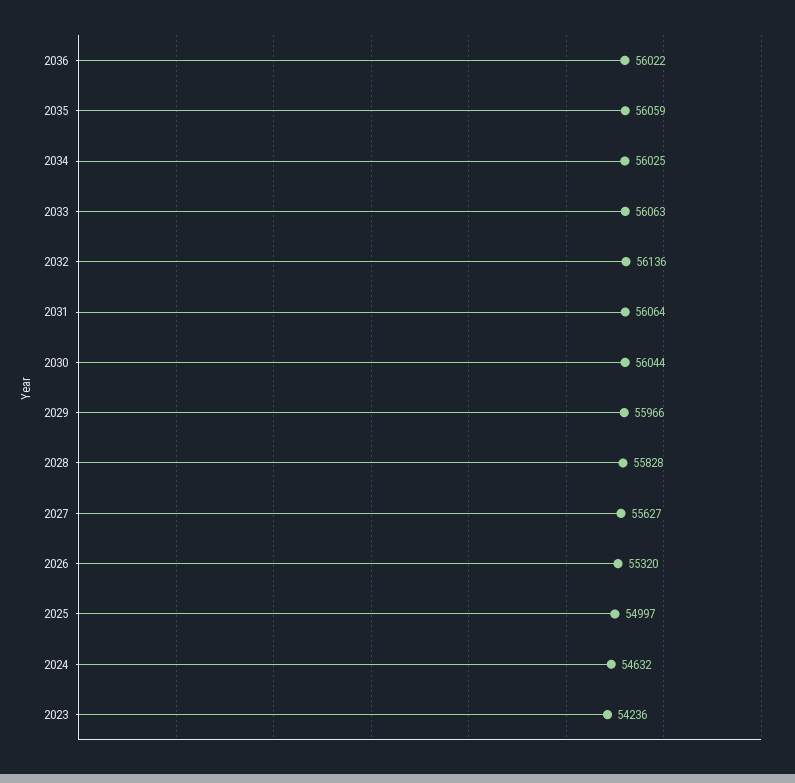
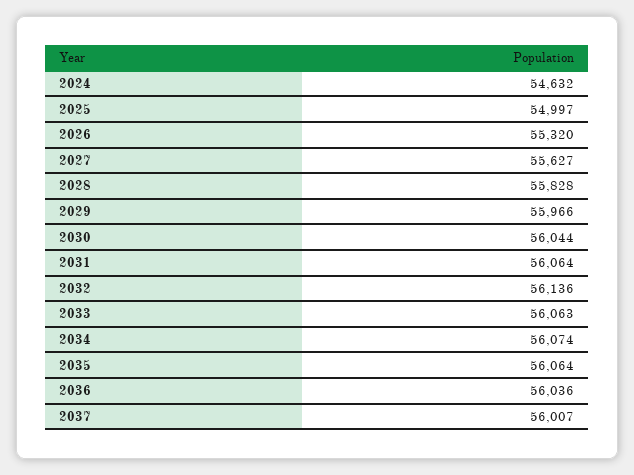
2036: 56022 -> 56036
2035: 56059 -> 56064
2034: 56025 -> 56074
2023: 54236 -> none
2037: none -> 56007

